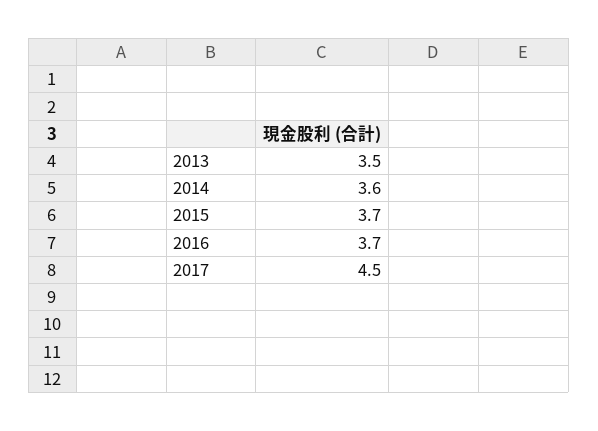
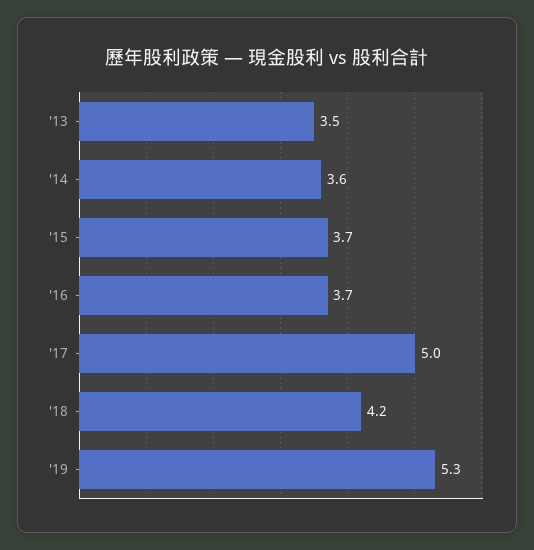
2017: 4.5 -> 5
'18: none -> 4.2
'19: none -> 5.3

